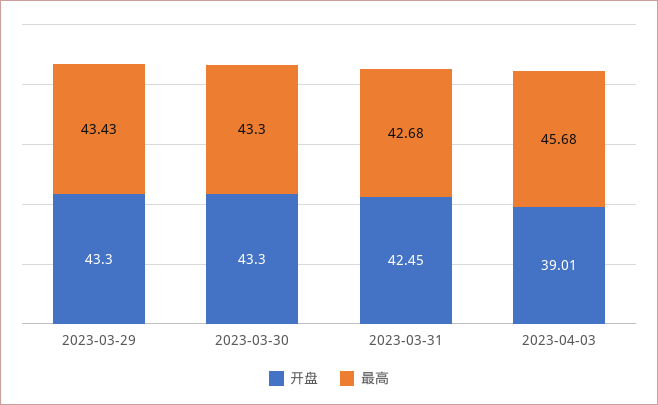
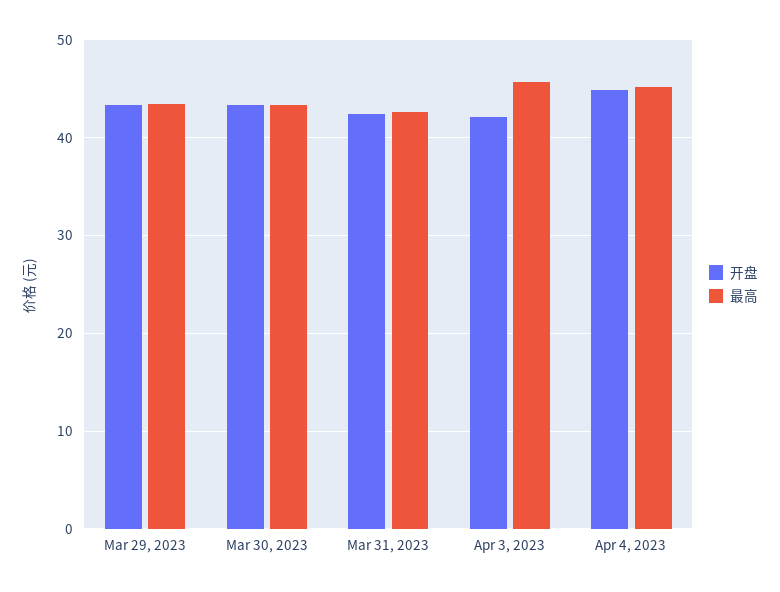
开盘, 2023-04-03: 39.01 -> 42
开盘, Apr 4, 2023: none -> 45
最高, Apr 4, 2023: none -> 45

